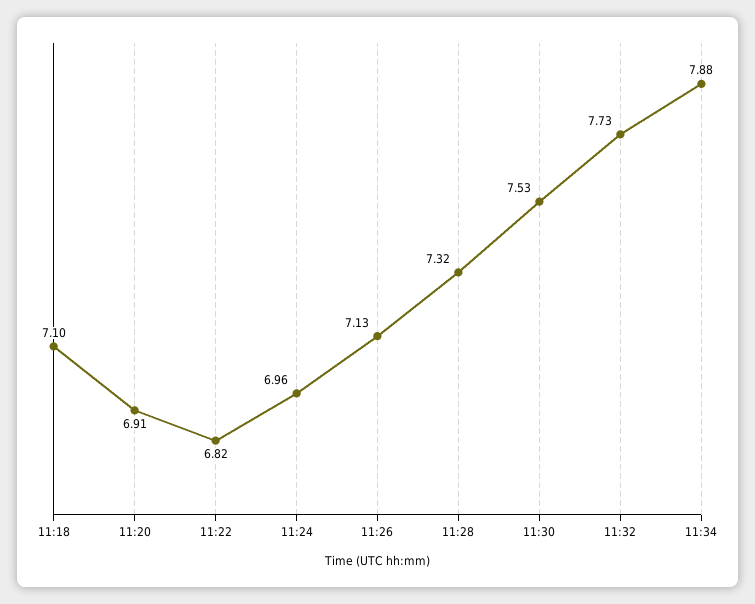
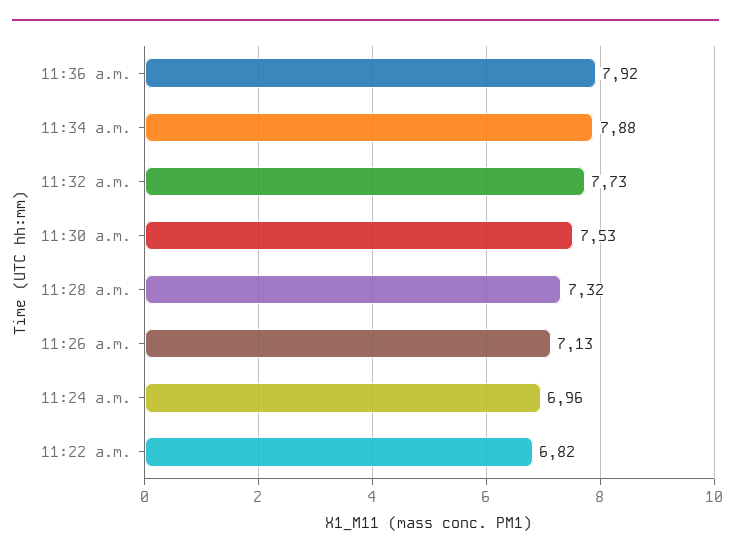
11:18: 7.1 -> none
11:20: 6.91 -> none
11:36 a.m.: none -> 7.92

